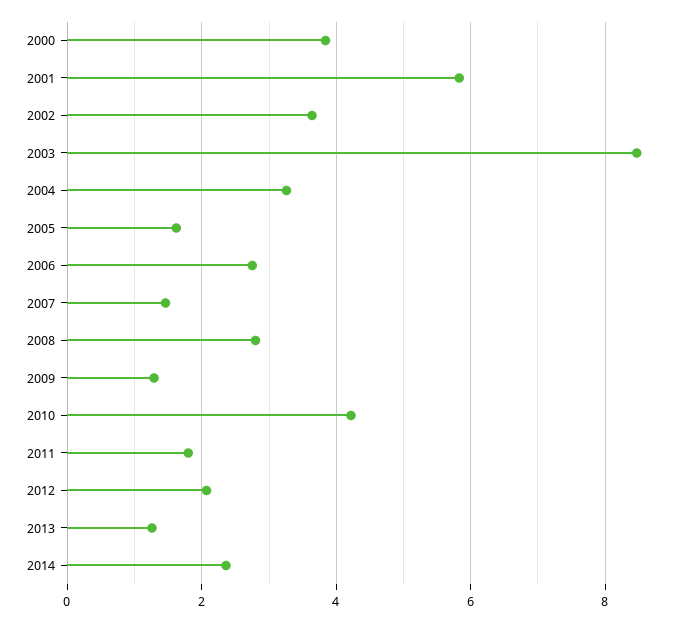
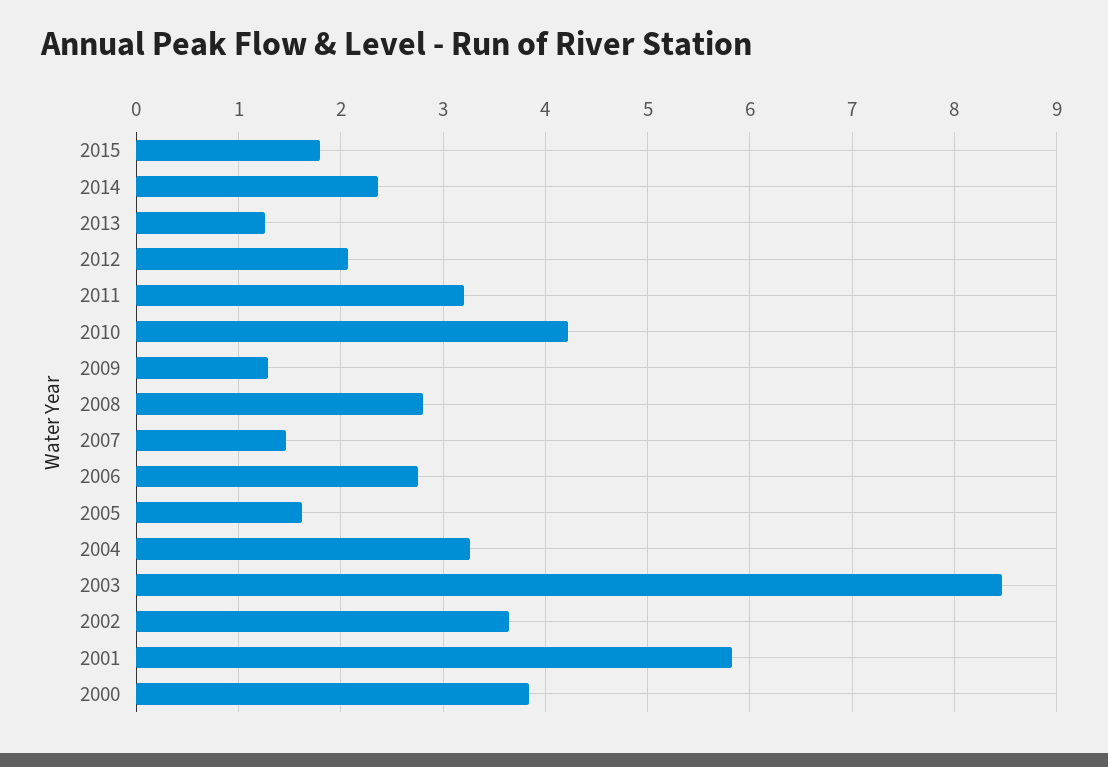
2011: 1.8 -> 3.2
2015: none -> 1.8

